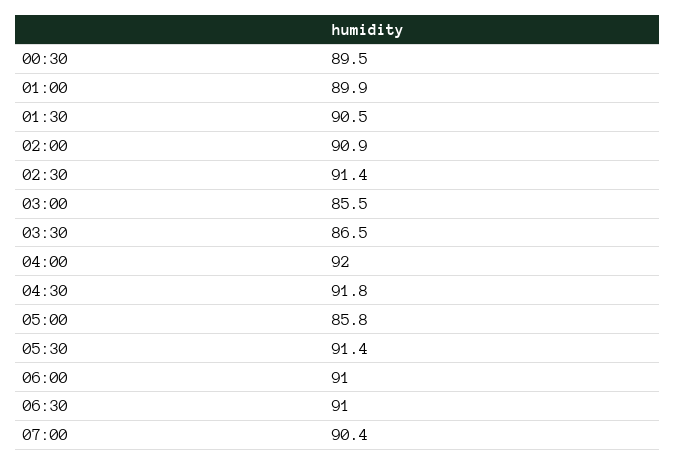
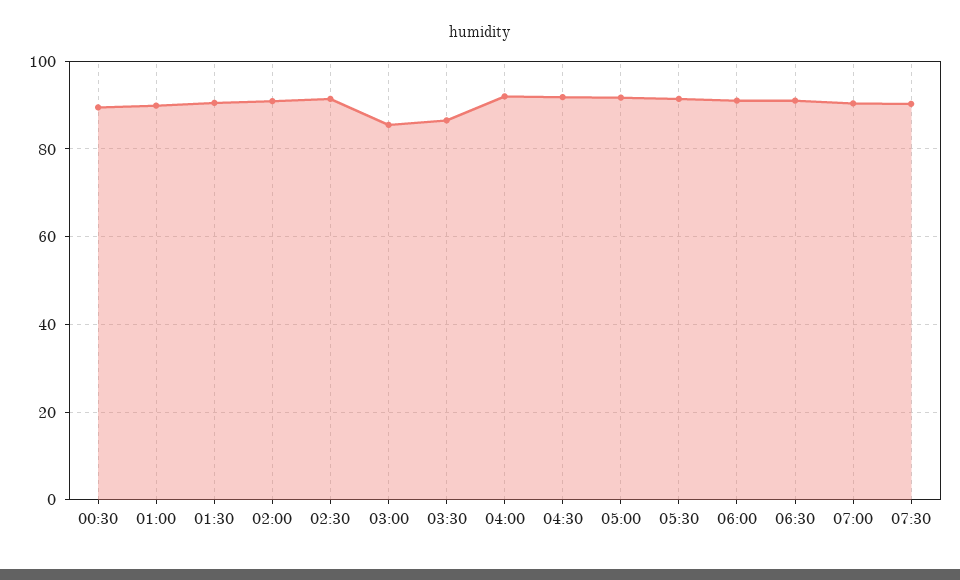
05:00: 85.8 -> 92
07:30: none -> 90

